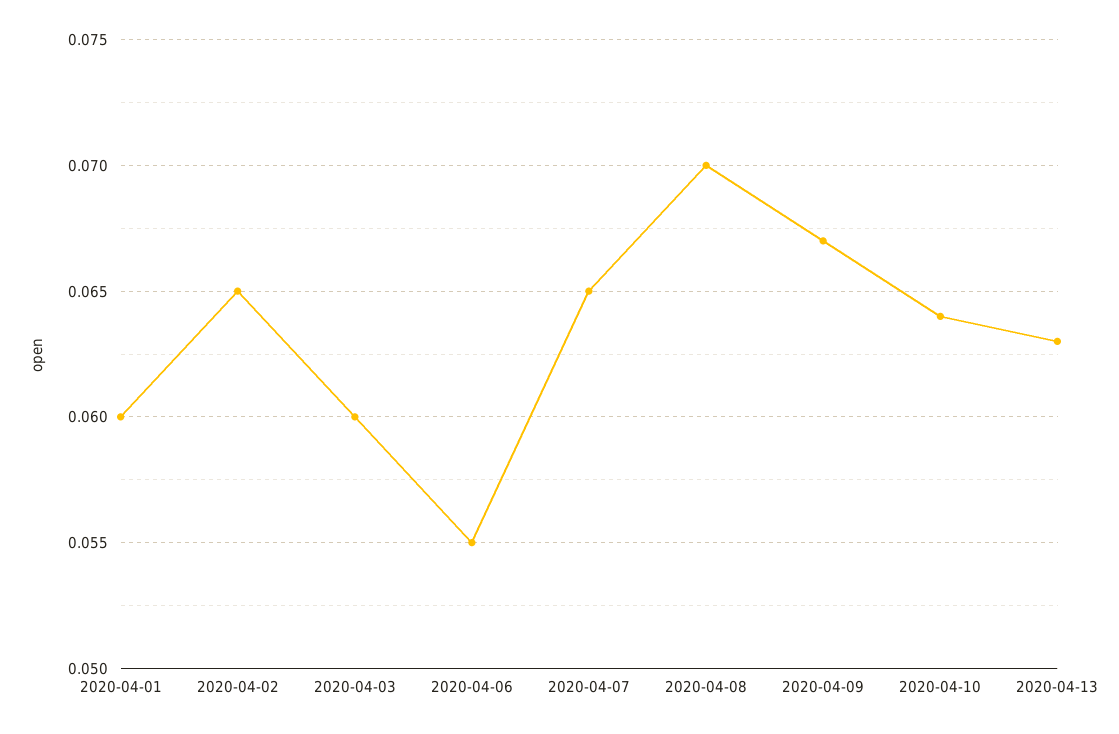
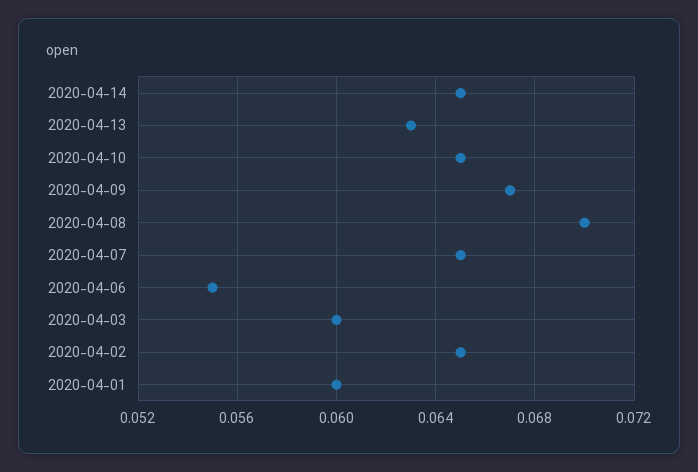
2020-04-10: 0.064 -> 0.065
2020-04-14: none -> 0.065

